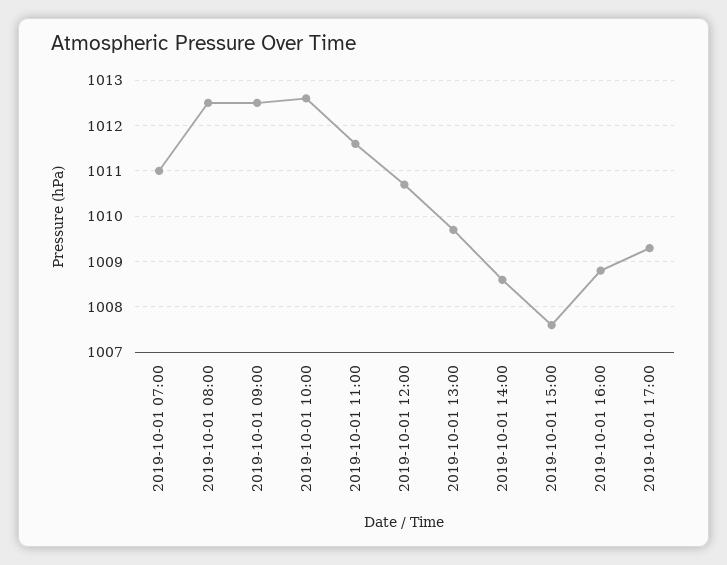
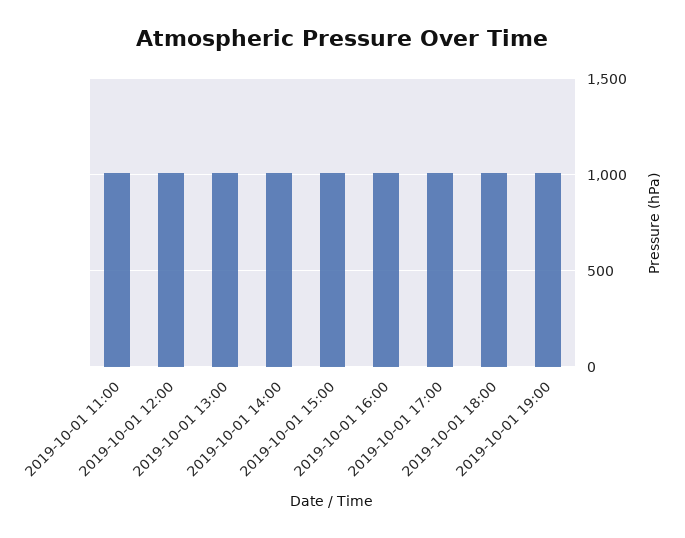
2019-10-01 07:00: 1011 -> none
2019-10-01 08:00: 1012.5 -> none
2019-10-01 09:00: 1012.5 -> none
2019-10-01 10:00: 1012.5 -> none
2019-10-01 18:00: none -> 1000
2019-10-01 19:00: none -> 1000

